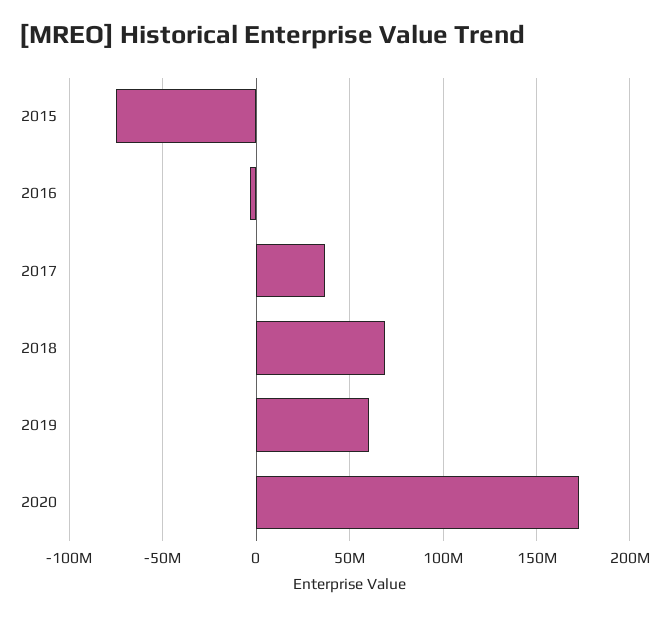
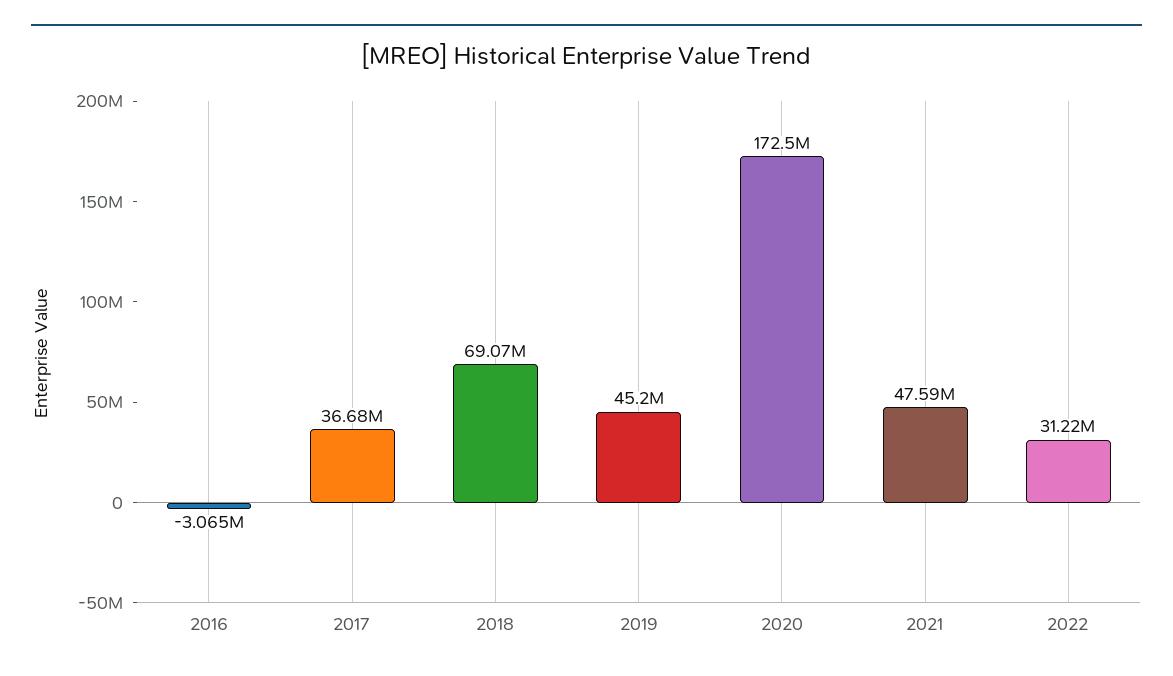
2015: -75000000 -> none
2019: 60000000 -> 45200000
2021: none -> 47590000
2022: none -> 31220000

